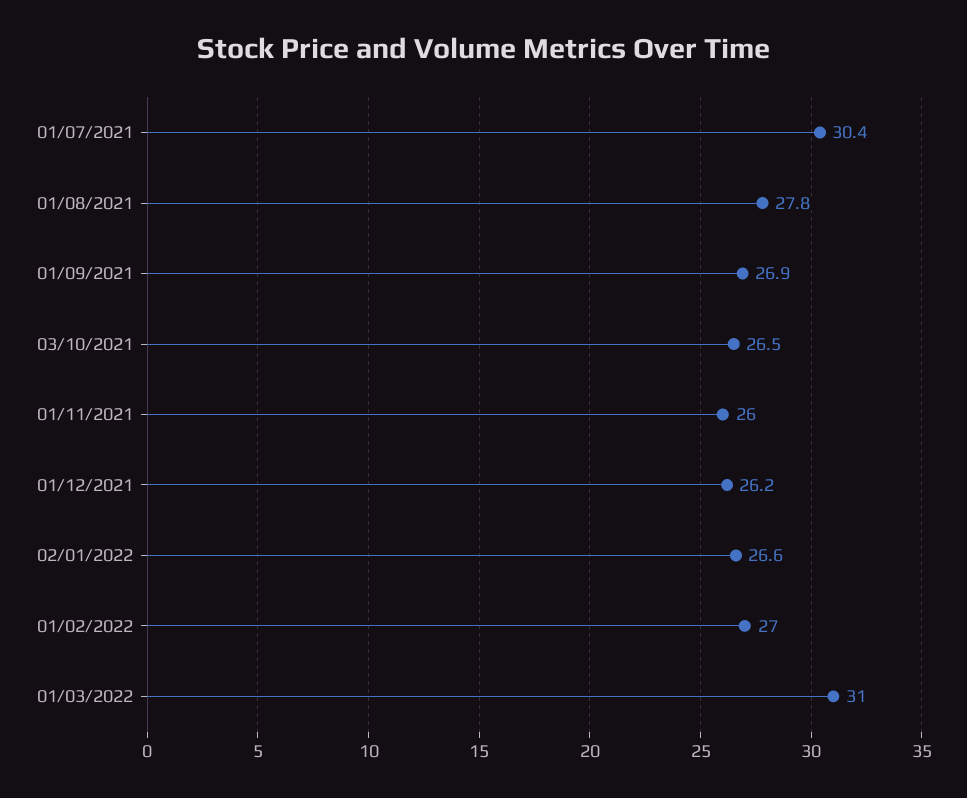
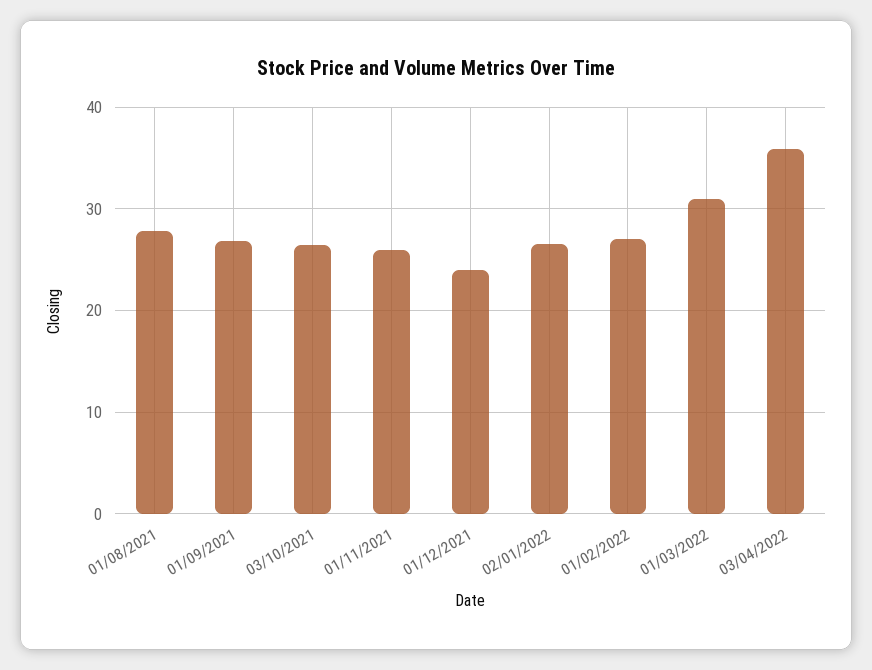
01/07/2021: 30.4 -> none
01/12/2021: 26.2 -> 24
03/04/2022: none -> 36

